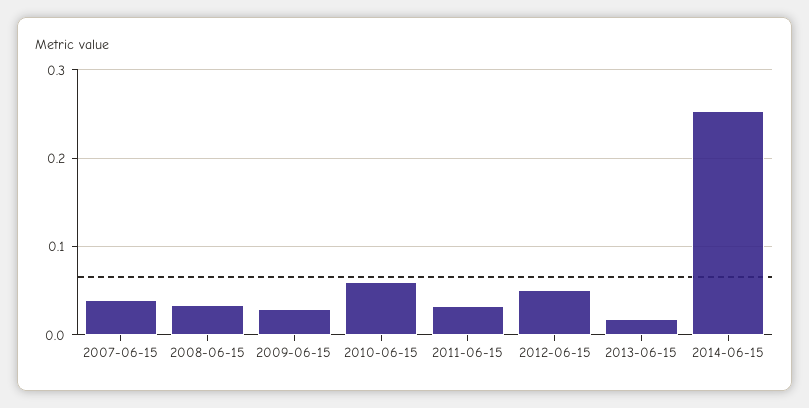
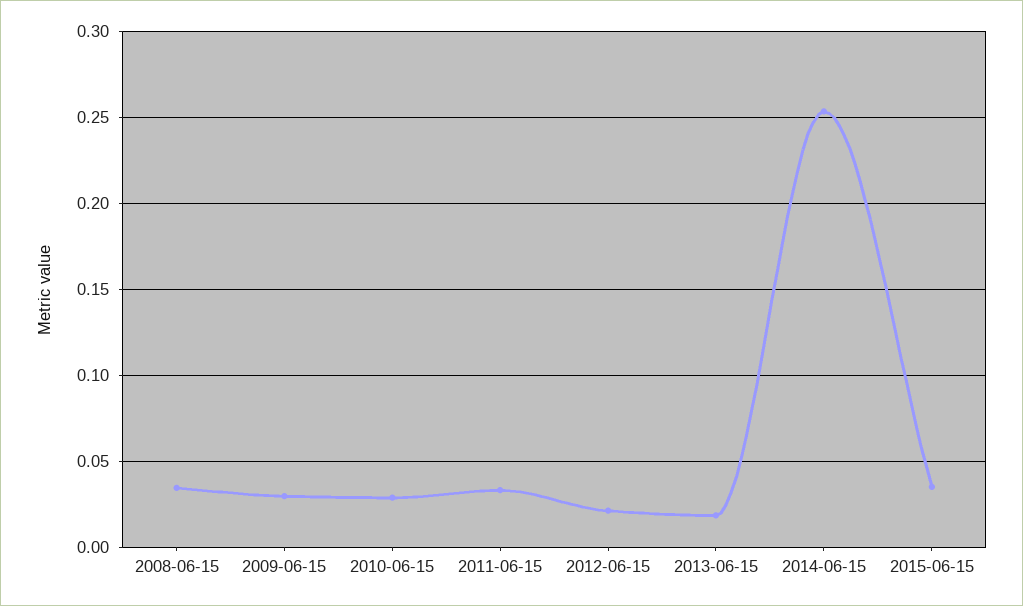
2007-06-15: 0.04 -> none
2010-06-15: 0.06 -> 0.03
2012-06-15: 0.05 -> 0.02
2015-06-15: none -> 0.035

